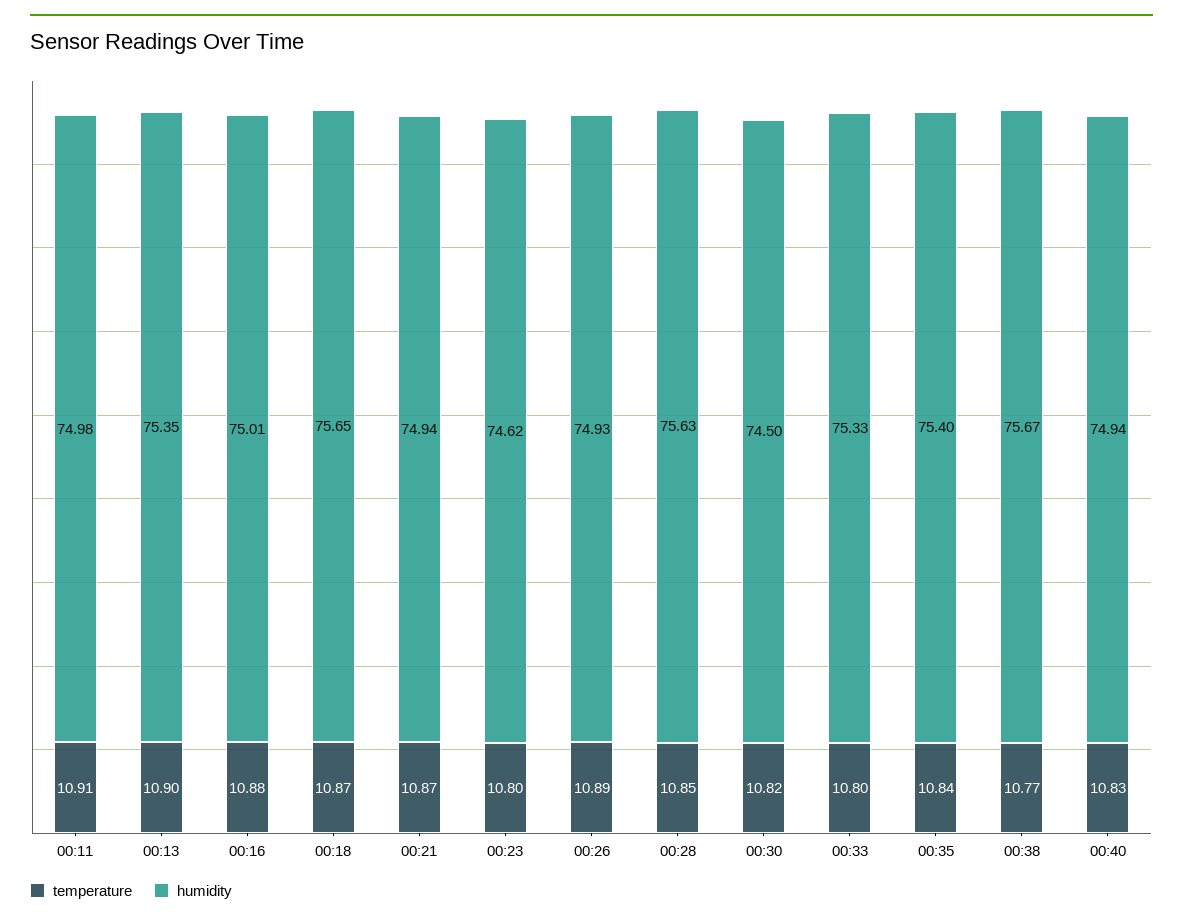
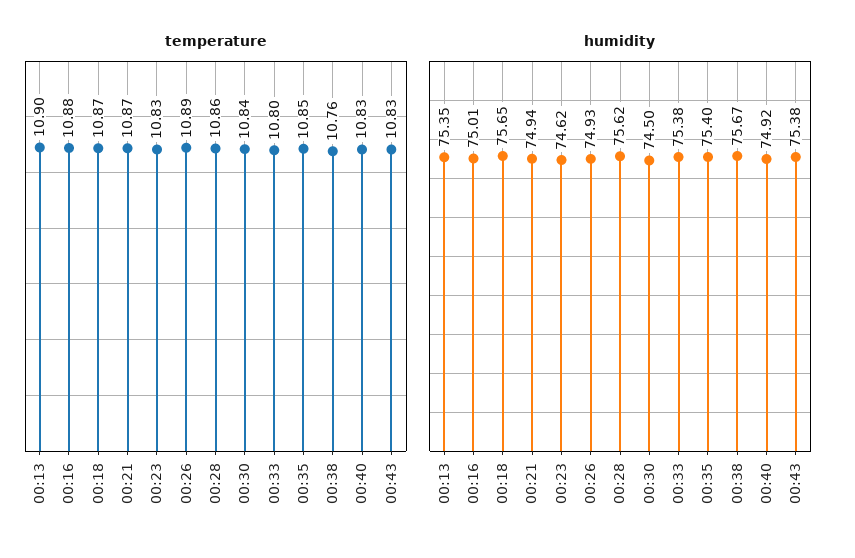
temperature, 00:11: 10.91 -> none
humidity, 00:11: 74.98 -> none
temperature, 00:23: 10.8 -> 10.83
temperature, 00:28: 10.85 -> 10.86
humidity, 00:28: 75.63 -> 75.62
temperature, 00:30: 10.82 -> 10.84
humidity, 00:33: 75.33 -> 75.38
temperature, 00:35: 10.84 -> 10.85
temperature, 00:38: 10.77 -> 10.76
humidity, 00:40: 74.94 -> 74.92
temperature, 00:43: none -> 10.83
humidity, 00:43: none -> 75.38

